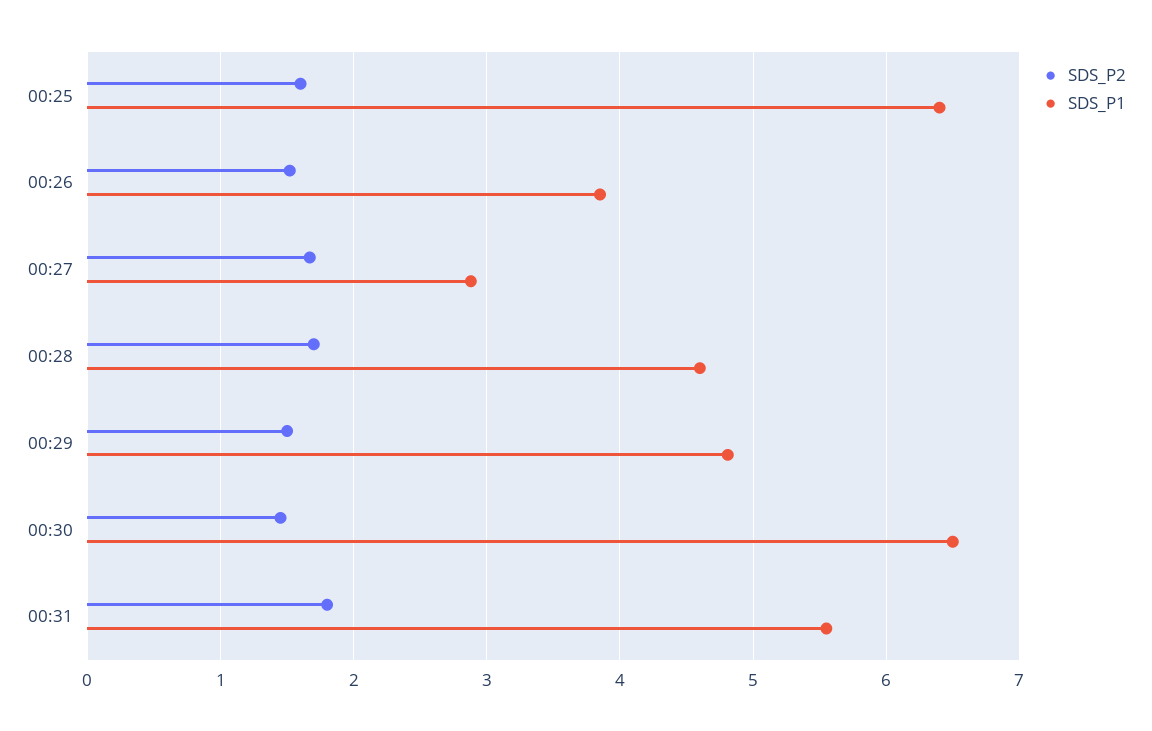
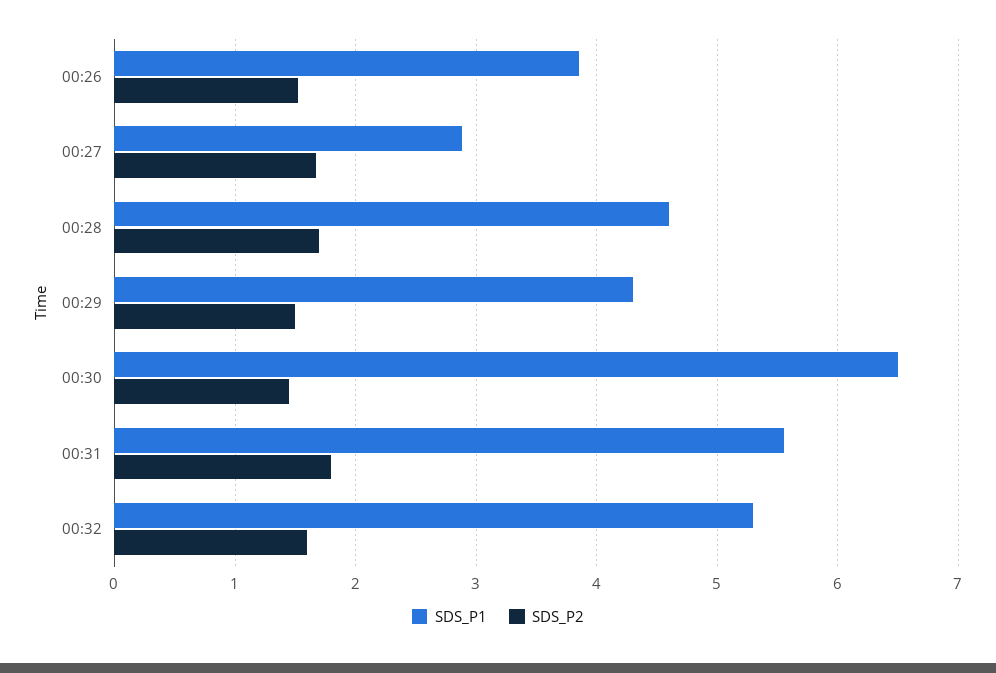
SDS_P2, 00:25: 1.6 -> none
SDS_P1, 00:25: 6.4 -> none
SDS_P1, 00:29: 4.8 -> 4.3
SDS_P1, 00:32: none -> 5.3
SDS_P2, 00:32: none -> 1.6

